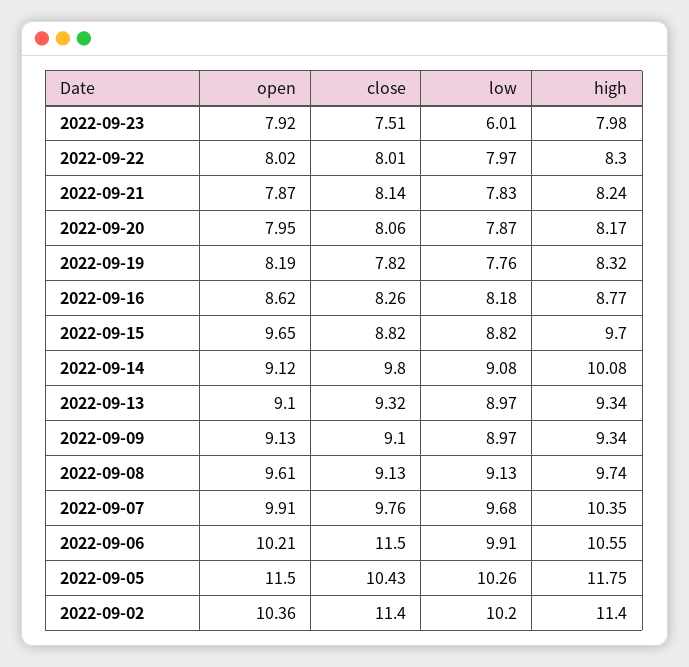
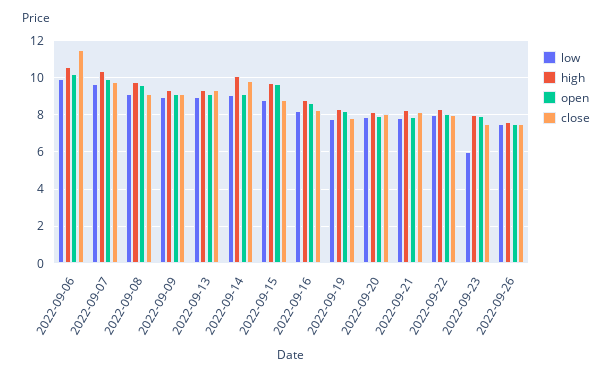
open, 2022-09-05: 11.5 -> none
close, 2022-09-05: 10.43 -> none
low, 2022-09-05: 10.26 -> none
high, 2022-09-05: 11.75 -> none
open, 2022-09-02: 10.36 -> none
close, 2022-09-02: 11.4 -> none
low, 2022-09-02: 10.2 -> none
high, 2022-09-02: 11.4 -> none
low, 2022-09-26: none -> 7.5
high, 2022-09-26: none -> 7.5
open, 2022-09-26: none -> 7.5
close, 2022-09-26: none -> 7.5

